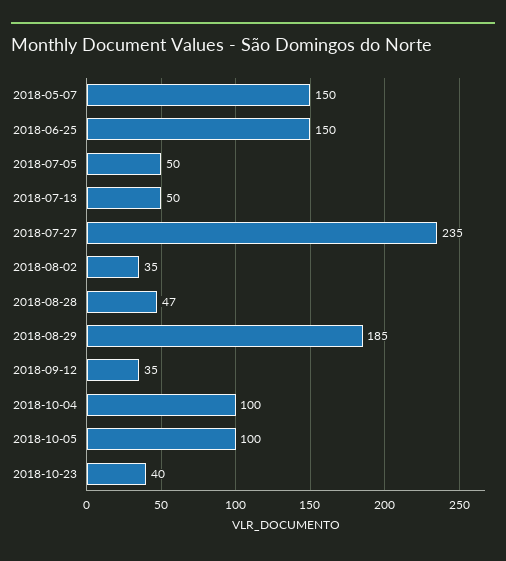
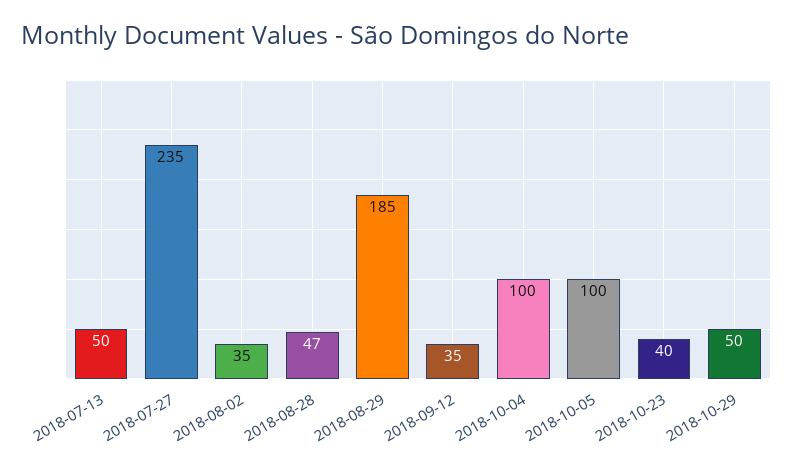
2018-05-07: 150 -> none
2018-06-25: 150 -> none
2018-07-05: 50 -> none
2018-10-29: none -> 50

